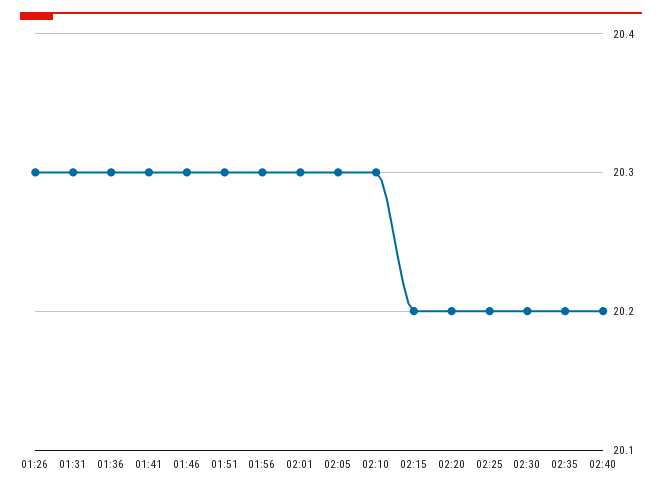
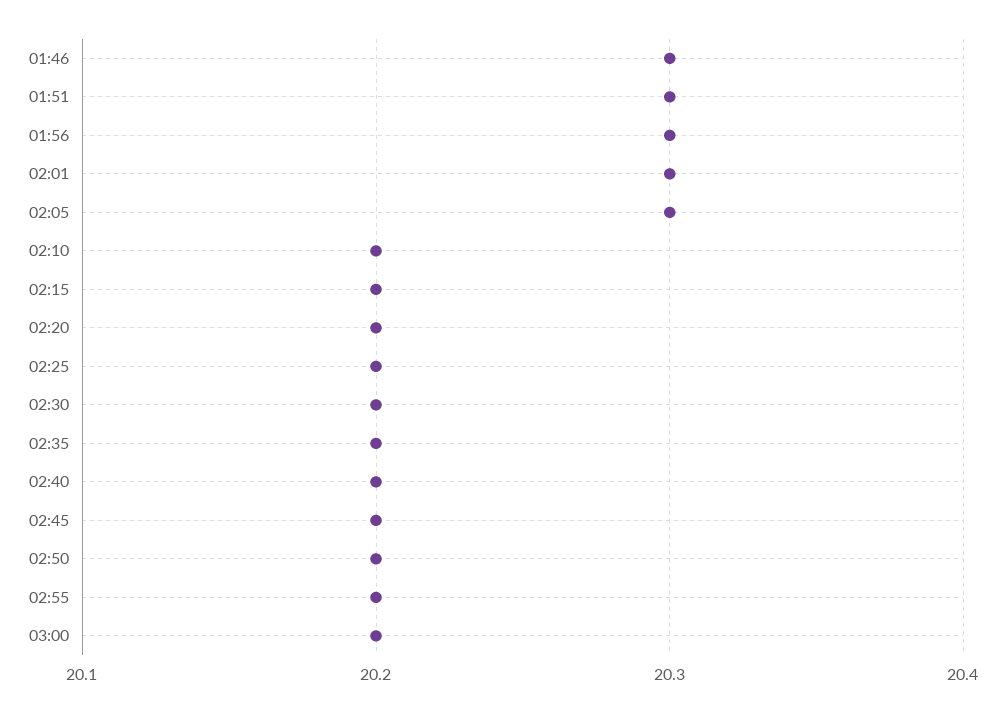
01:26: 20.3 -> none
01:31: 20.3 -> none
01:36: 20.3 -> none
01:41: 20.3 -> none
02:10: 20.3 -> 20.2
02:45: none -> 20.2
02:50: none -> 20.2
02:55: none -> 20.2
03:00: none -> 20.2

